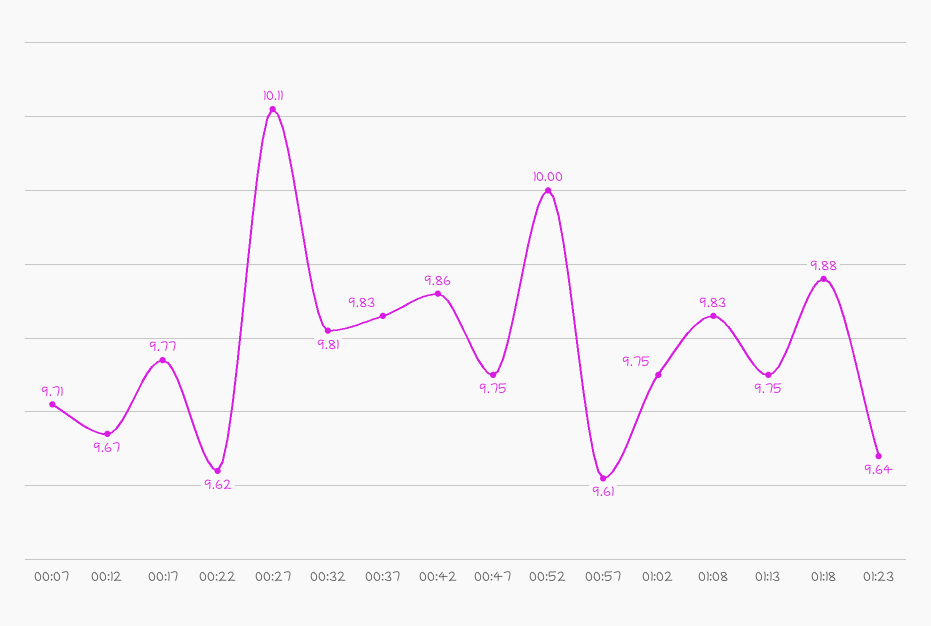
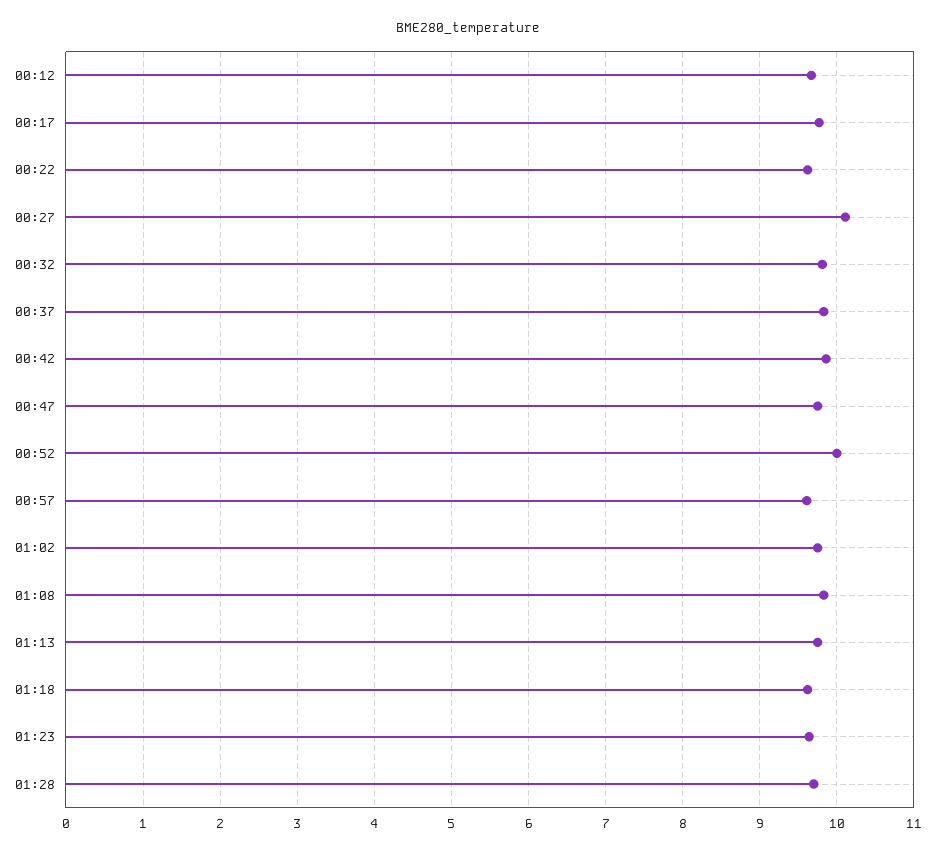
00:07: 9.71 -> none
01:18: 9.88 -> 9.6
01:28: none -> 9.7

